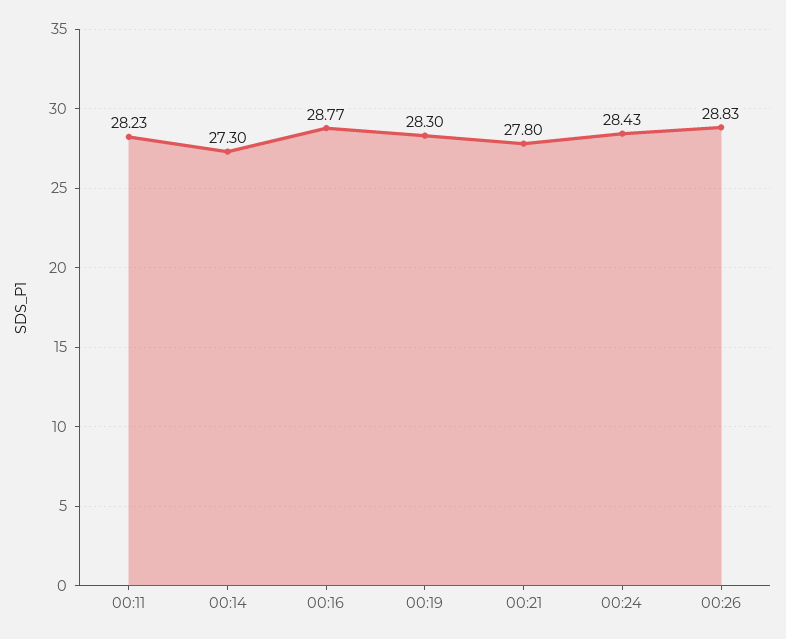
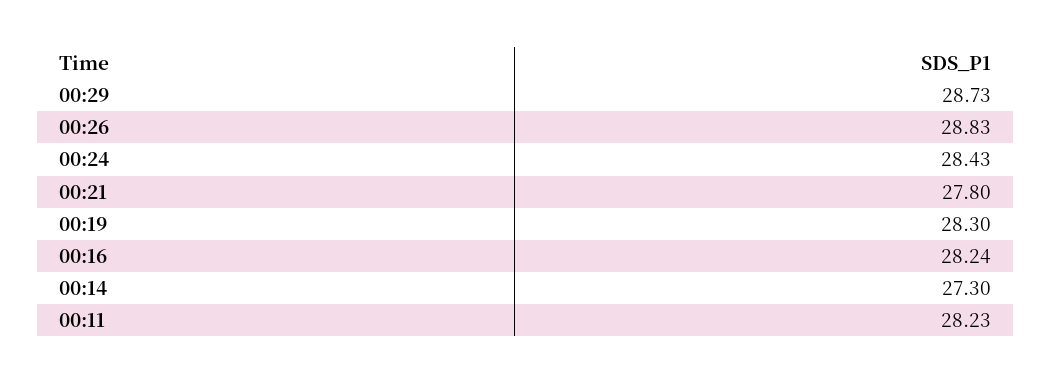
00:16: 28.77 -> 28.24
00:29: none -> 28.73

